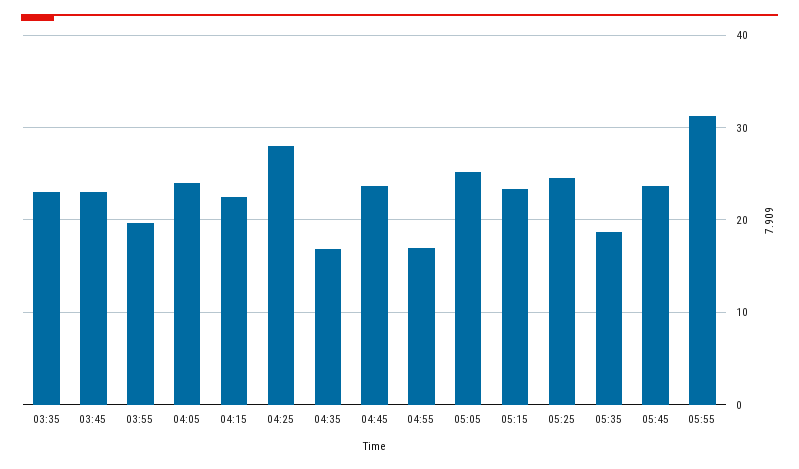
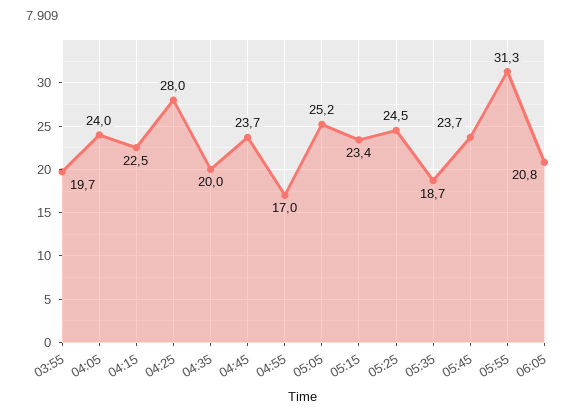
03:35: 23 -> none
03:45: 23 -> none
04:35: 17 -> 20
06:05: none -> 20.8

